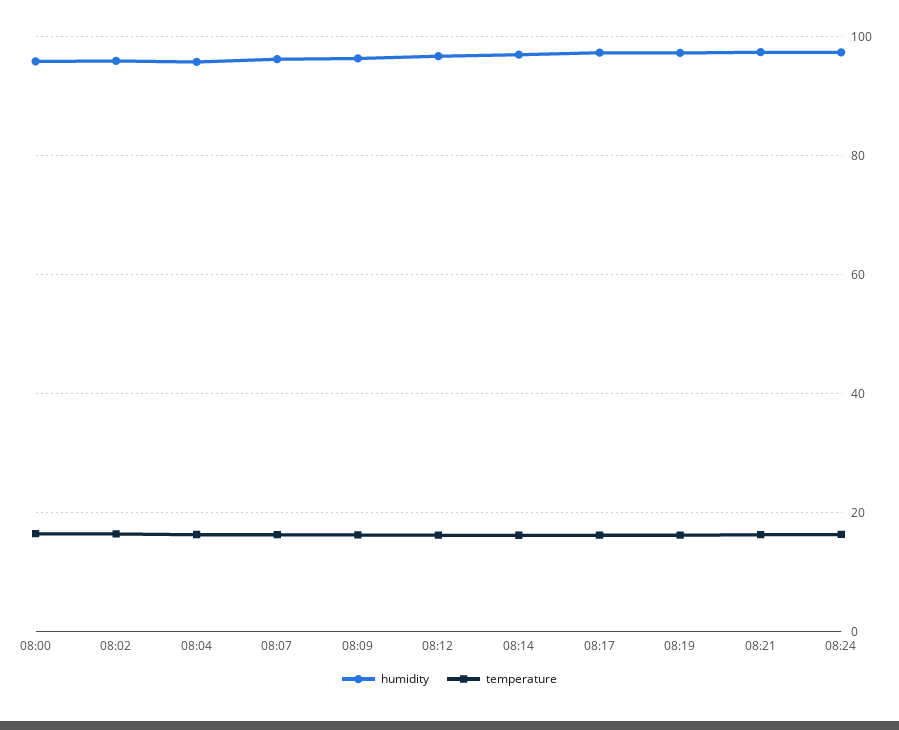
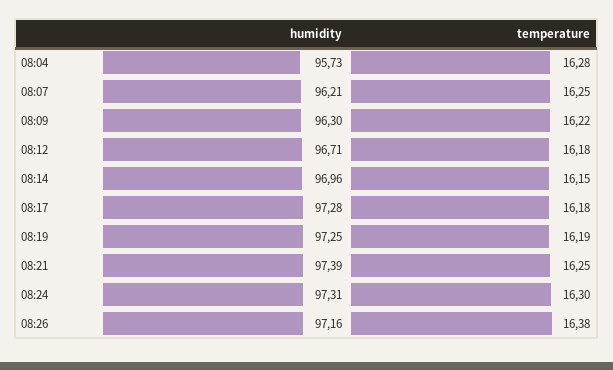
humidity, 08:00: 96 -> none
temperature, 08:00: 16 -> none
humidity, 08:02: 96 -> none
temperature, 08:02: 16 -> none
humidity, 08:26: none -> 97.16
temperature, 08:26: none -> 16.38

